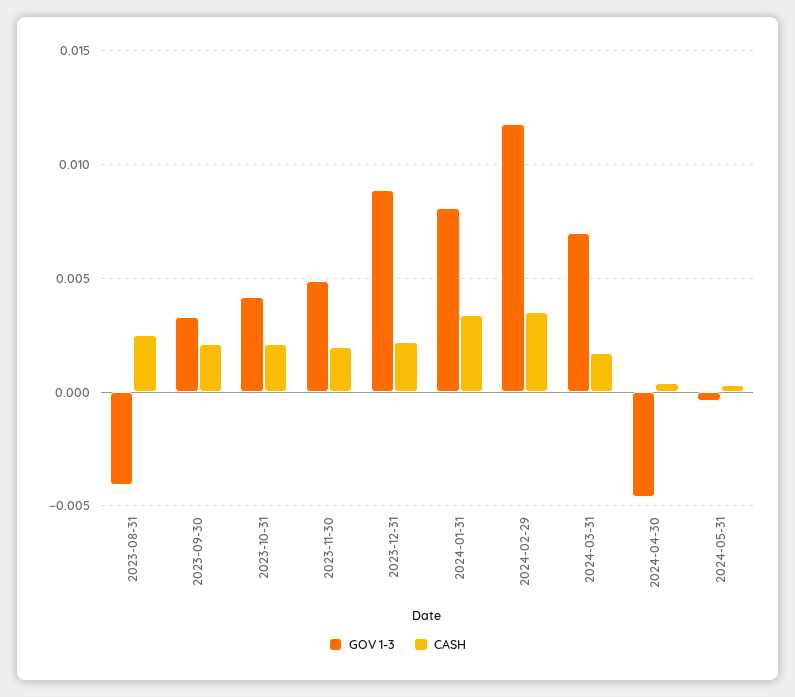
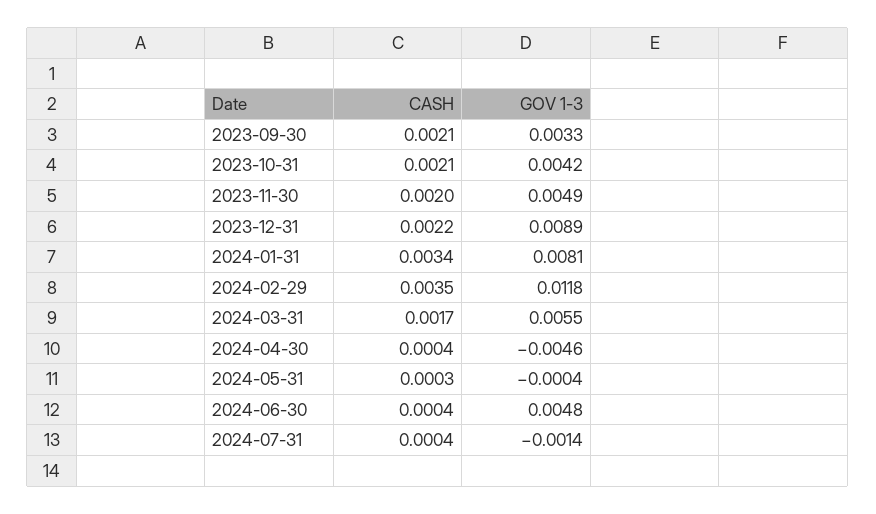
GOV 1-3, 2023-08-31: -0.004 -> none
CASH, 2023-08-31: 0.0025 -> none
GOV 1-3, 2024-03-31: 0.007 -> 0.0055
CASH, 2024-06-30: none -> 0.0004
GOV 1-3, 2024-06-30: none -> 0.0048
CASH, 2024-07-31: none -> 0.0004
GOV 1-3, 2024-07-31: none -> -0.0014

